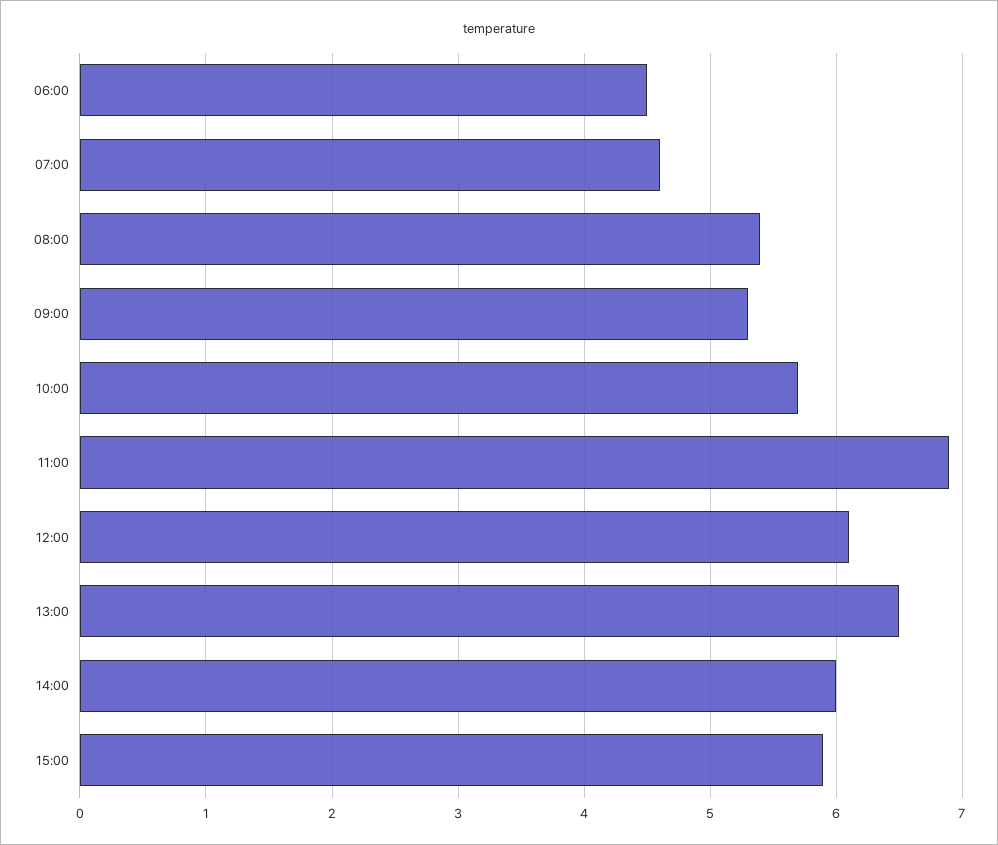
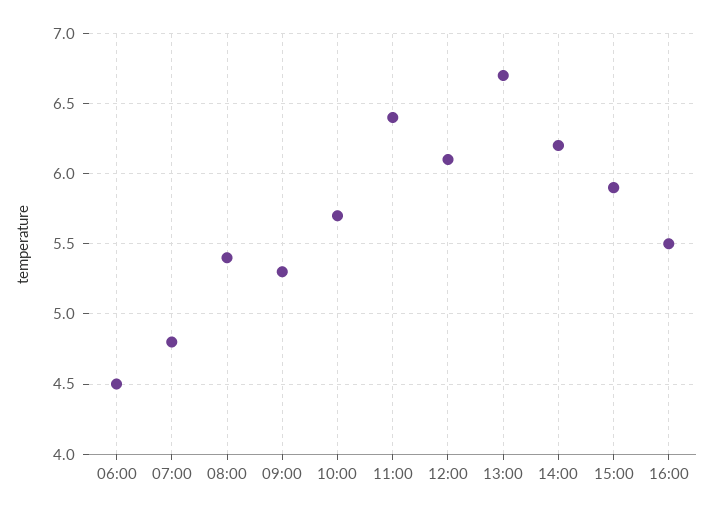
07:00: 4.6 -> 4.8
11:00: 6.9 -> 6.4
13:00: 6.5 -> 6.7
14:00: 6 -> 6.2
16:00: none -> 5.5

